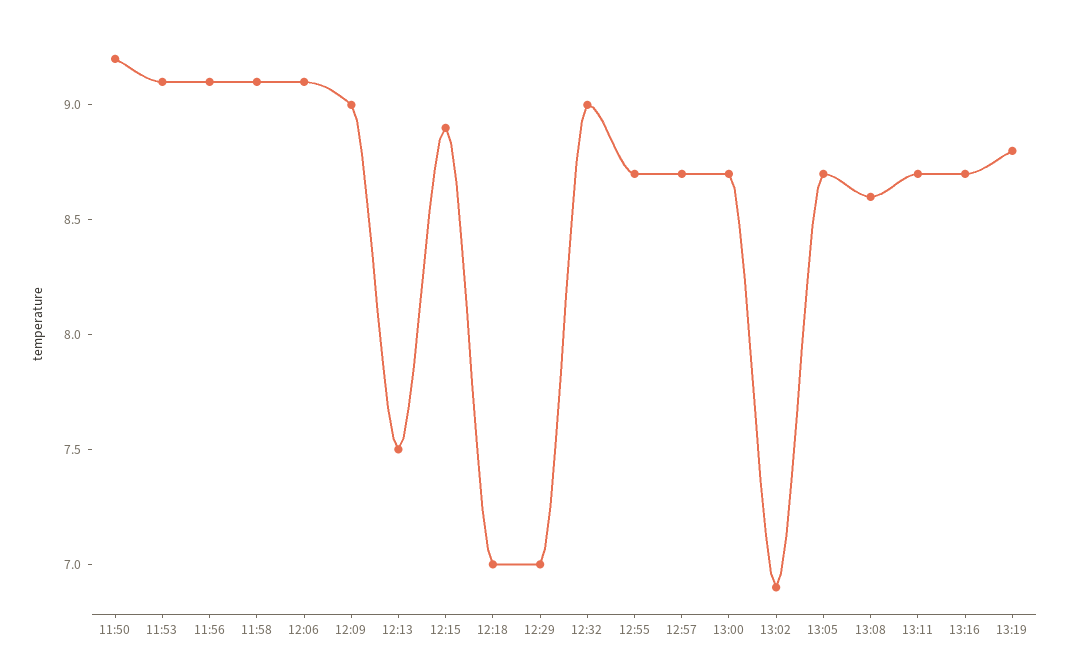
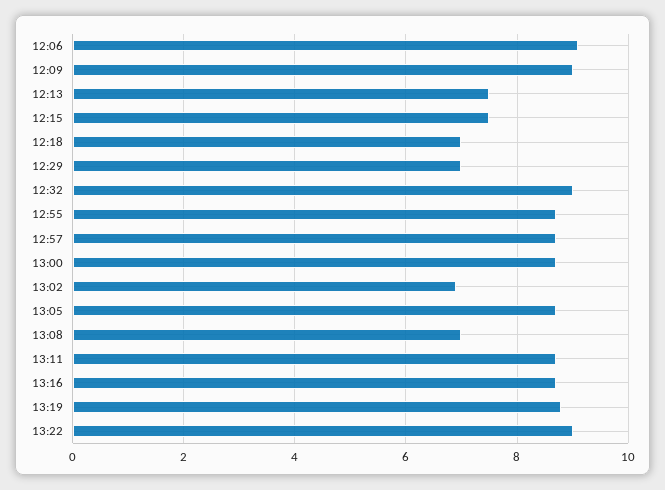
11:50: 9.2 -> none
11:53: 9.1 -> none
11:56: 9.1 -> none
11:58: 9.1 -> none
12:15: 8.9 -> 7.5
13:08: 8.6 -> 7
13:22: none -> 9

